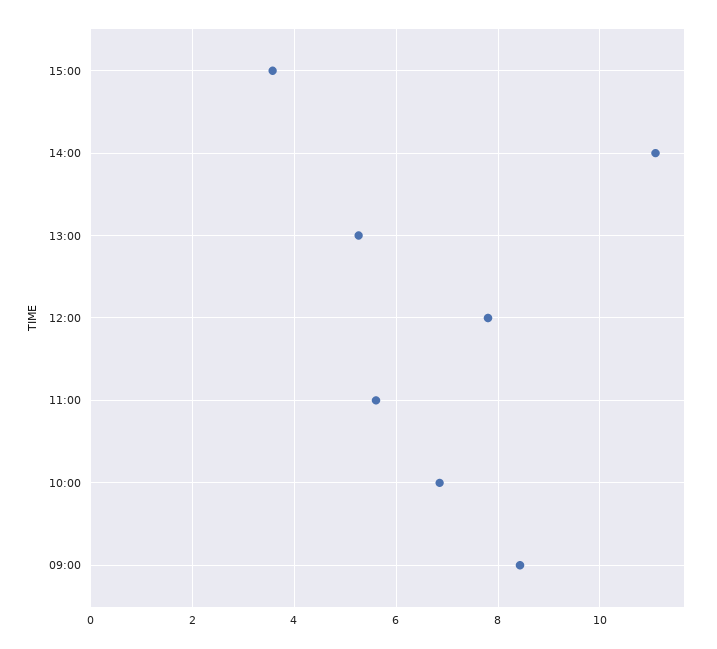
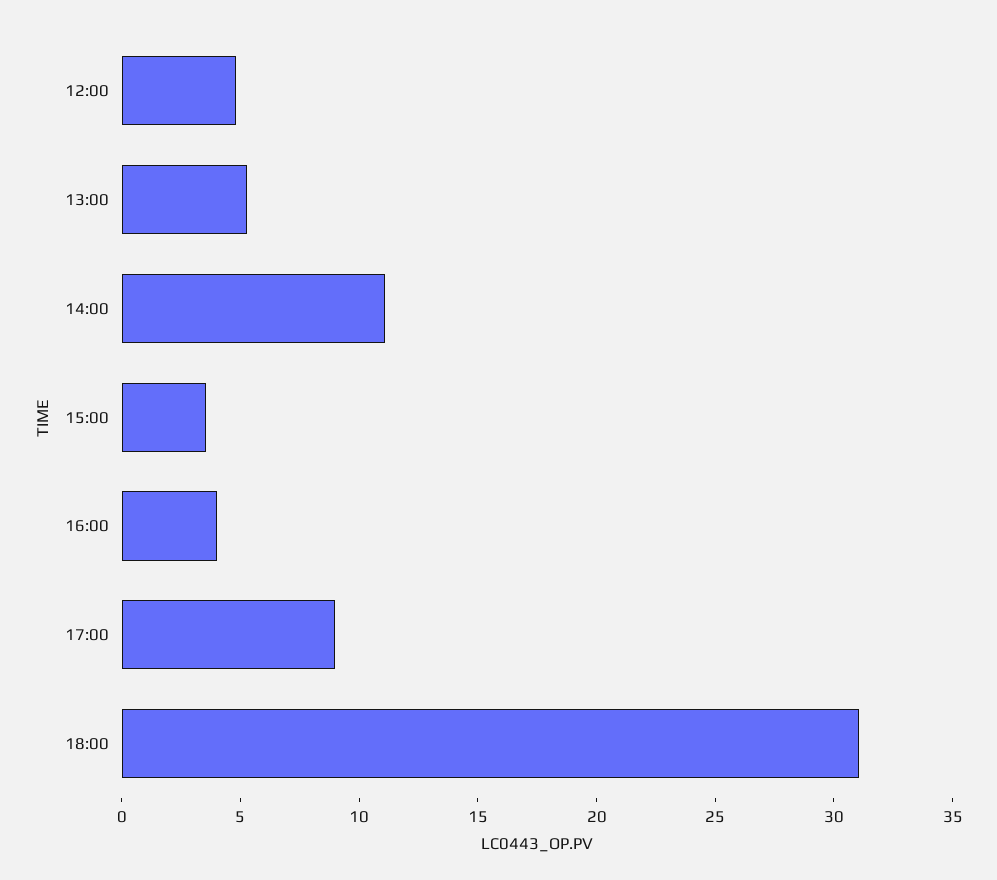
12:00: 7.8 -> 5
11:00: 5.6 -> none
10:00: 6.8 -> none
09:00: 8.4 -> none
16:00: none -> 4
17:00: none -> 9
18:00: none -> 31

